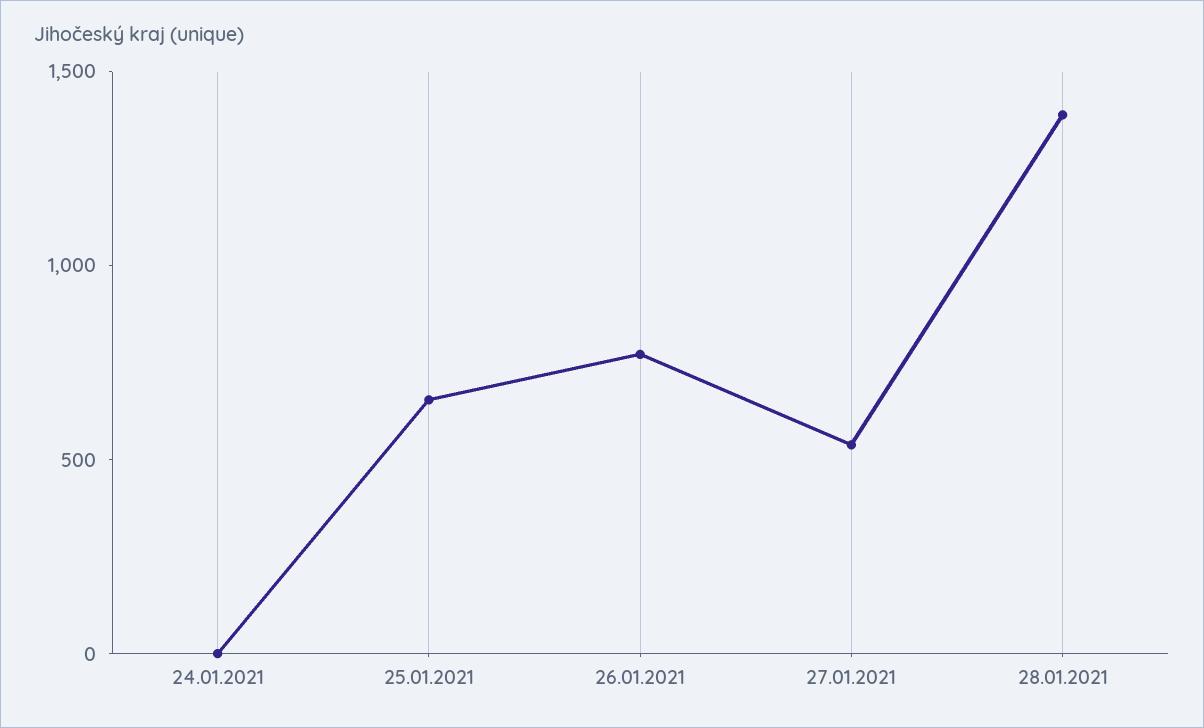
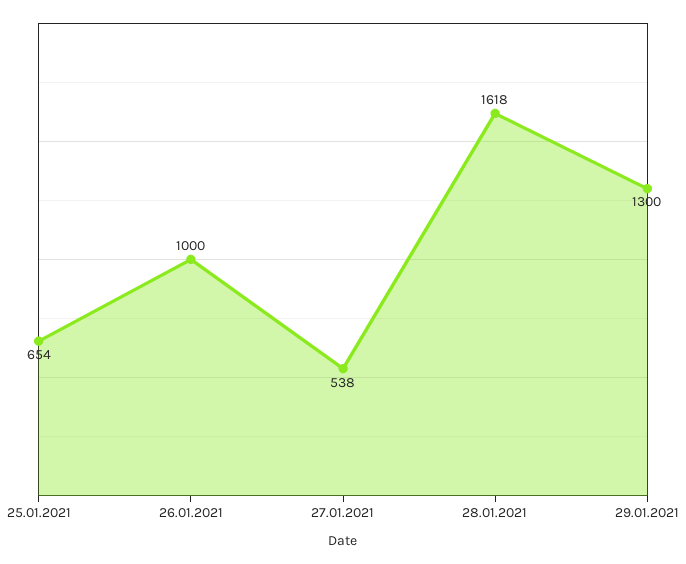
24.01.2021: 0 -> none
26.01.2021: 800 -> 1000
28.01.2021: 1400 -> 1618
29.01.2021: none -> 1300

